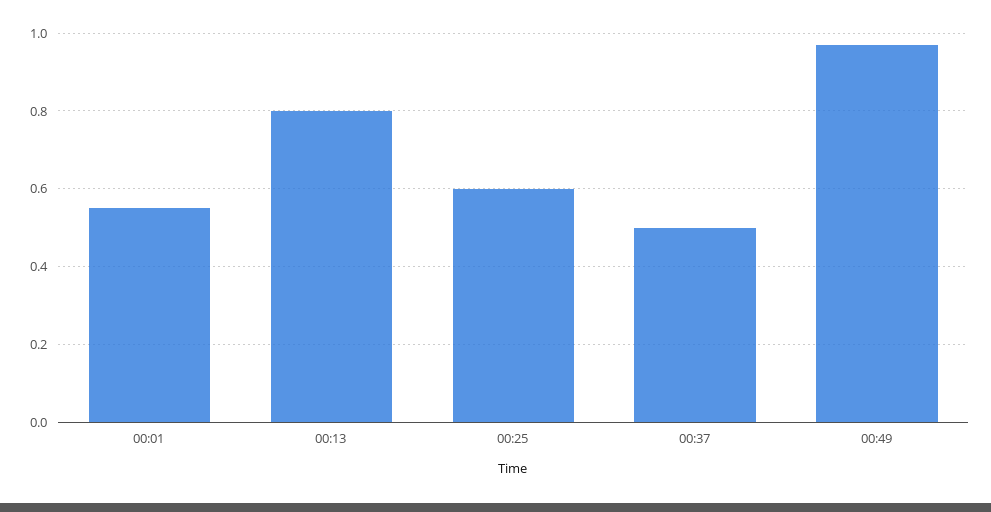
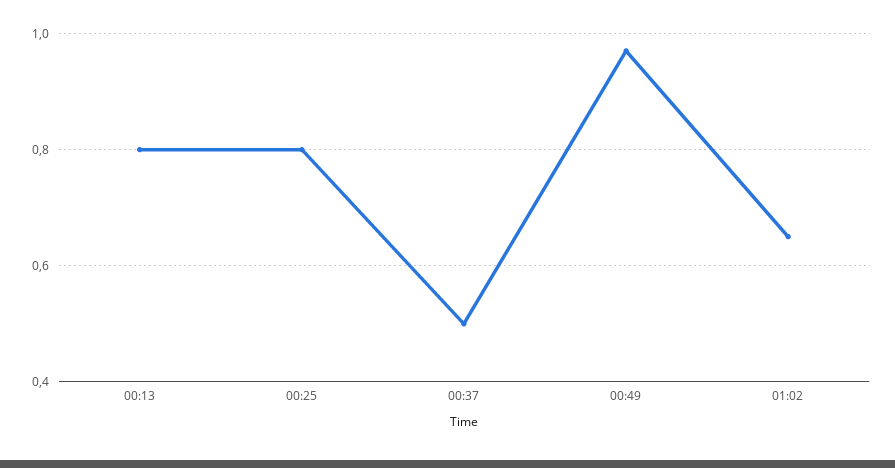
00:01: 0.55 -> none
00:25: 0.6 -> 0.8
01:02: none -> 0.65

